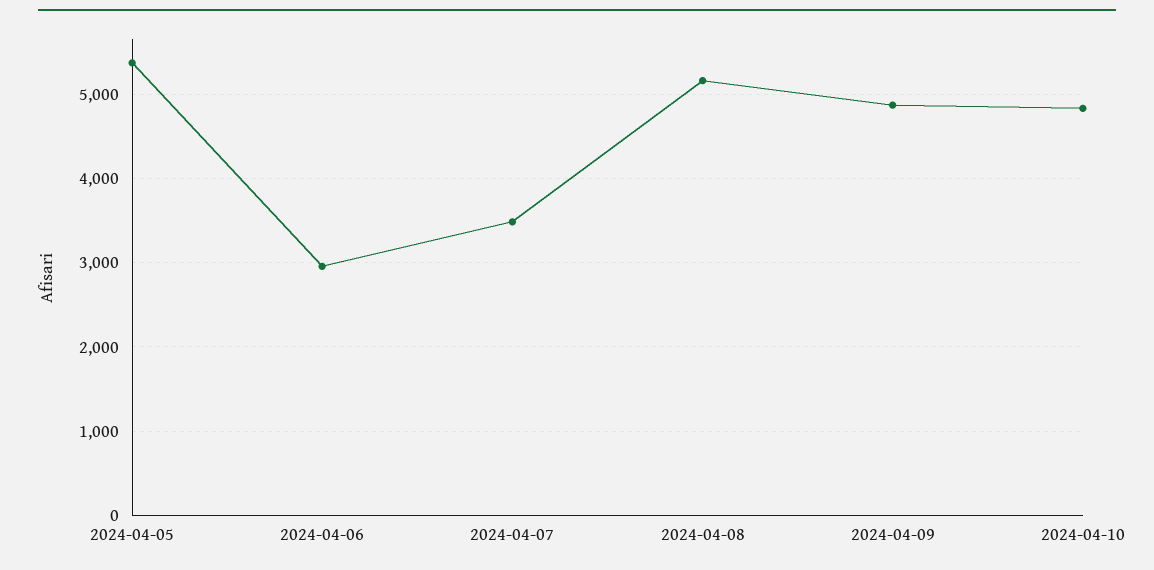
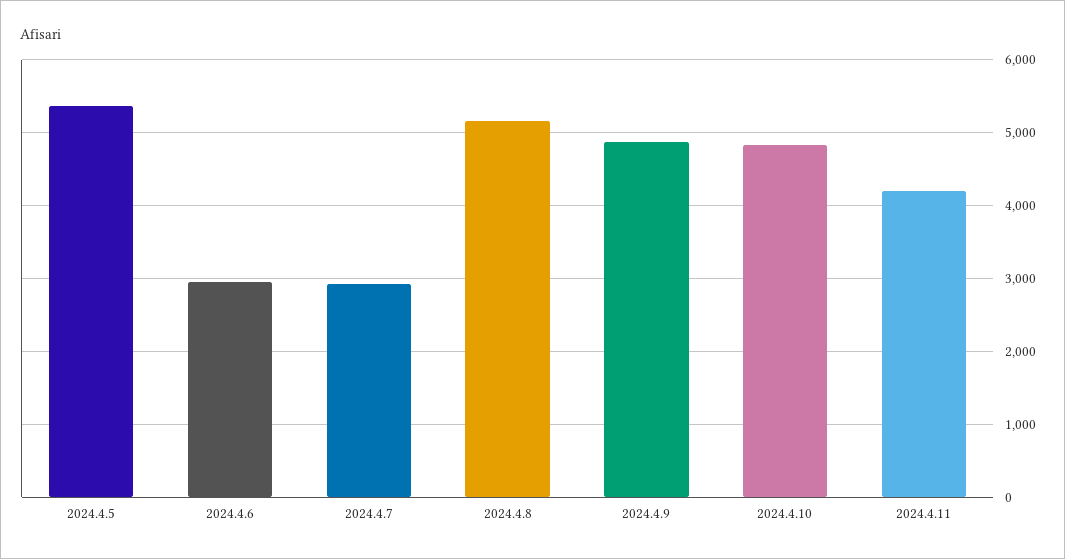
2024-04-07: 3500 -> 2900
2024.4.11: none -> 4200

